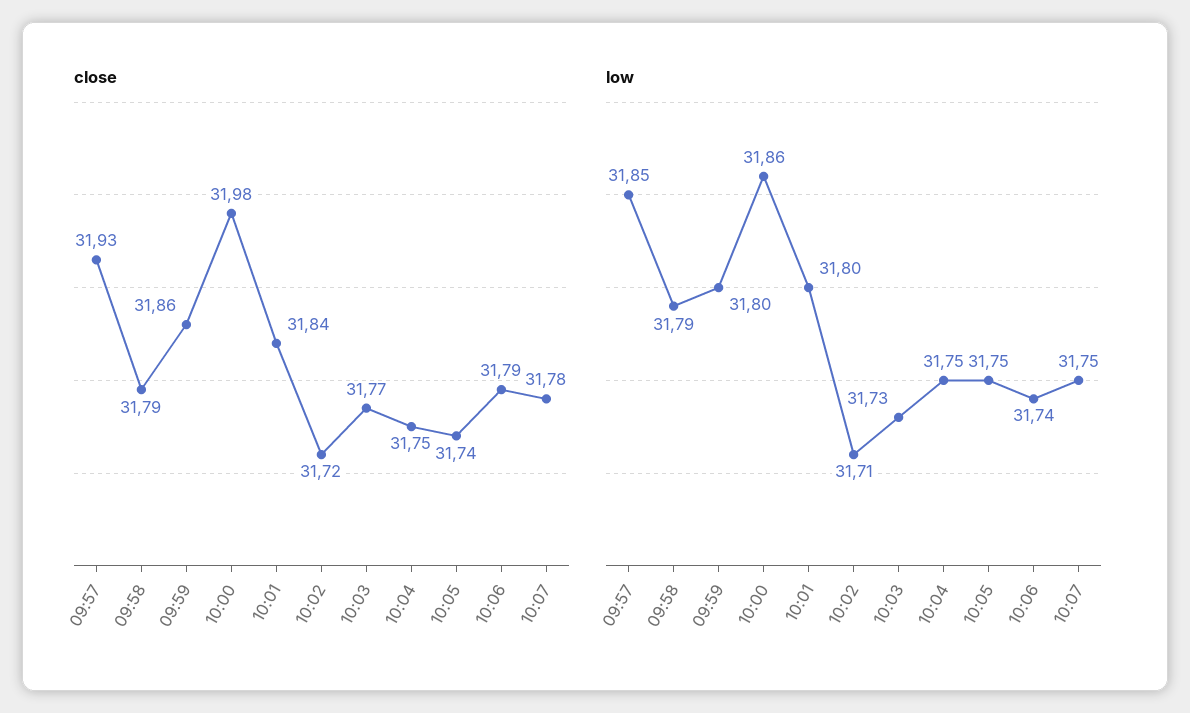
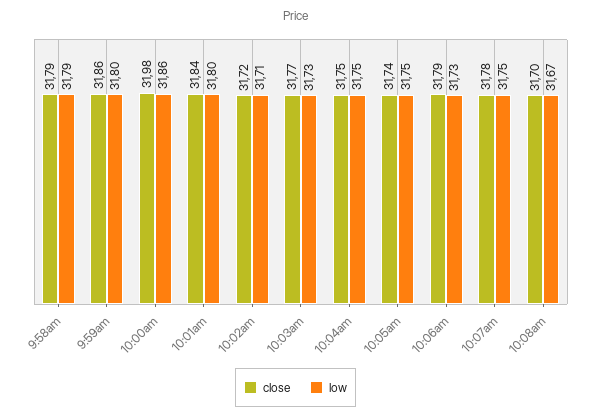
close, 09:57: 31.93 -> none
low, 09:57: 31.85 -> none
low, 10:06: 31.74 -> 31.73
close, 10:08am: none -> 31.7
low, 10:08am: none -> 31.67

